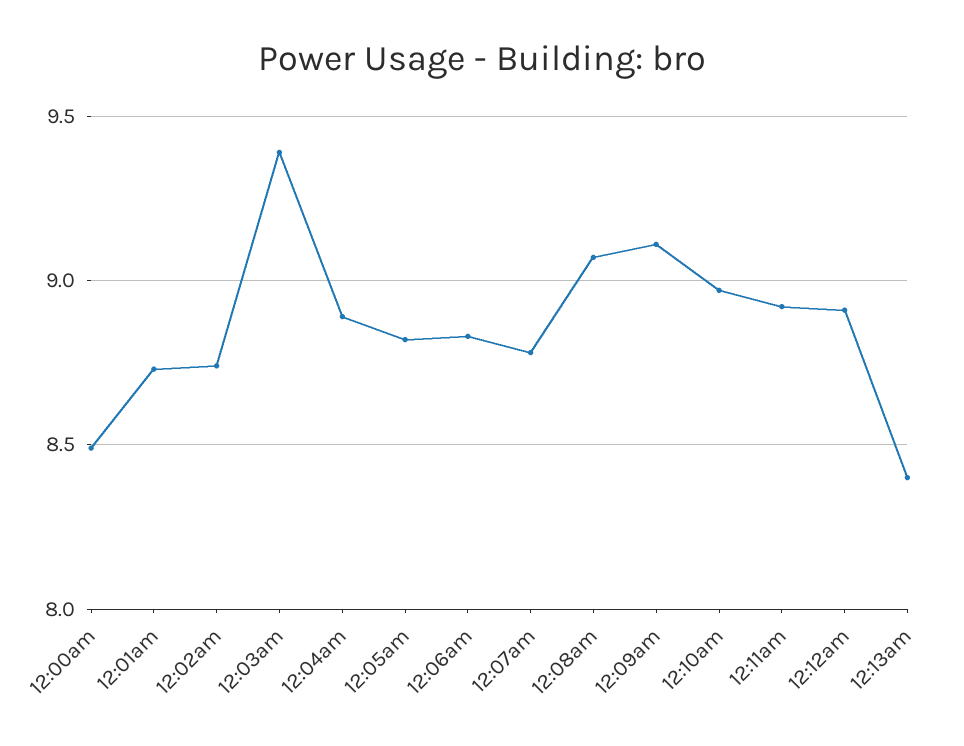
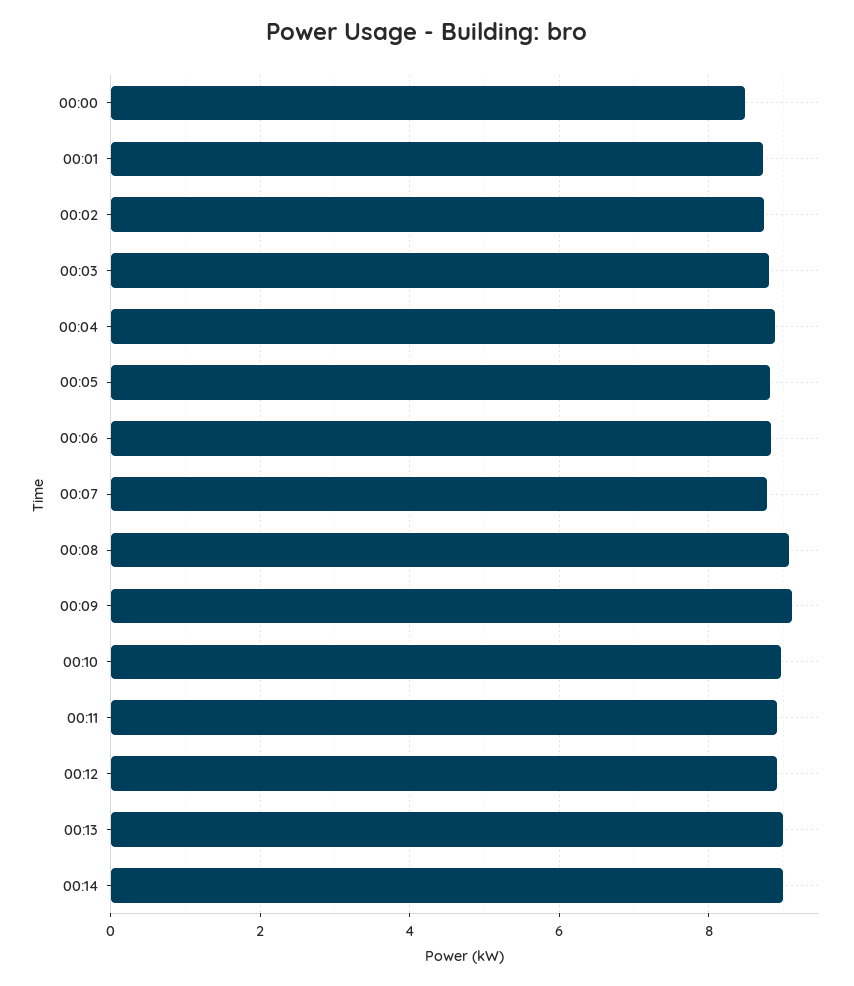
12:03am: 9.4 -> 8.8
12:13am: 8.4 -> 9
00:14: none -> 9

